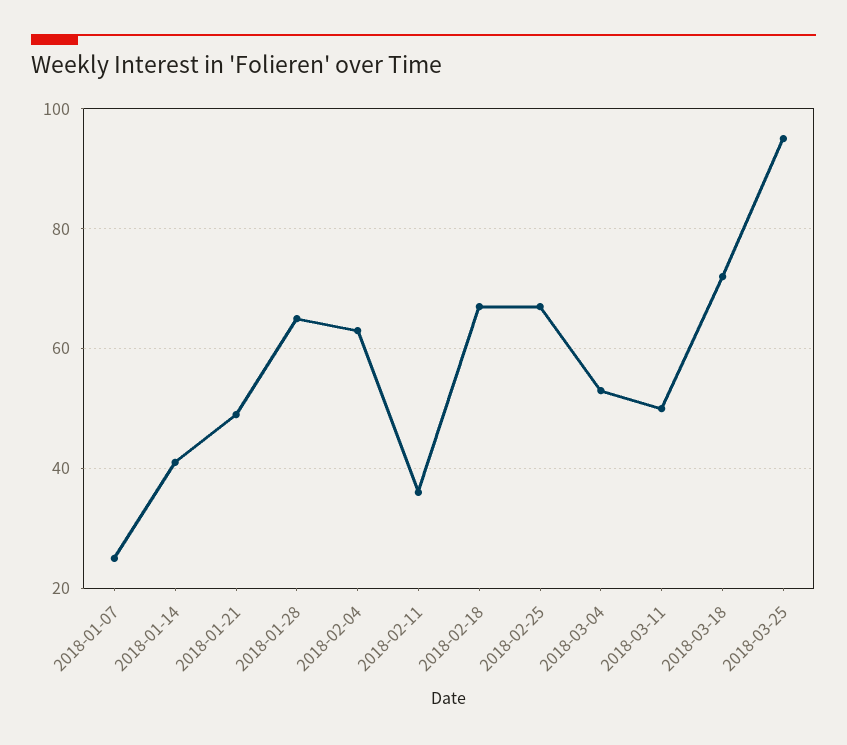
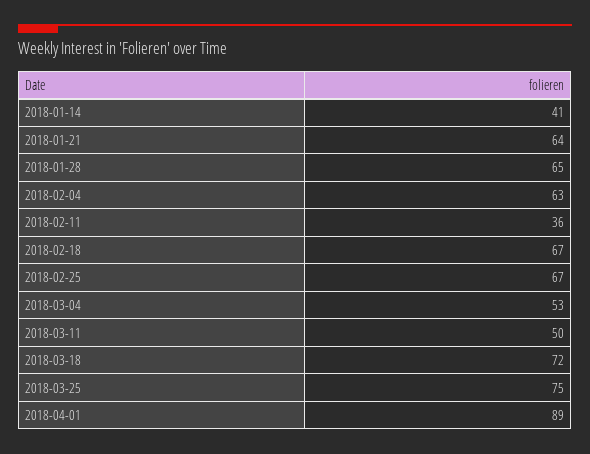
2018-01-07: 25 -> none
2018-01-21: 50 -> 64
2018-03-25: 95 -> 75
2018-04-01: none -> 89

